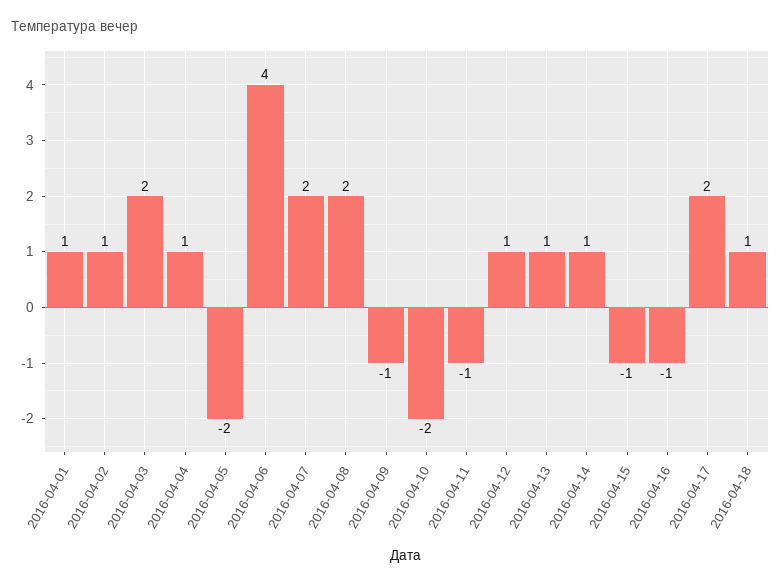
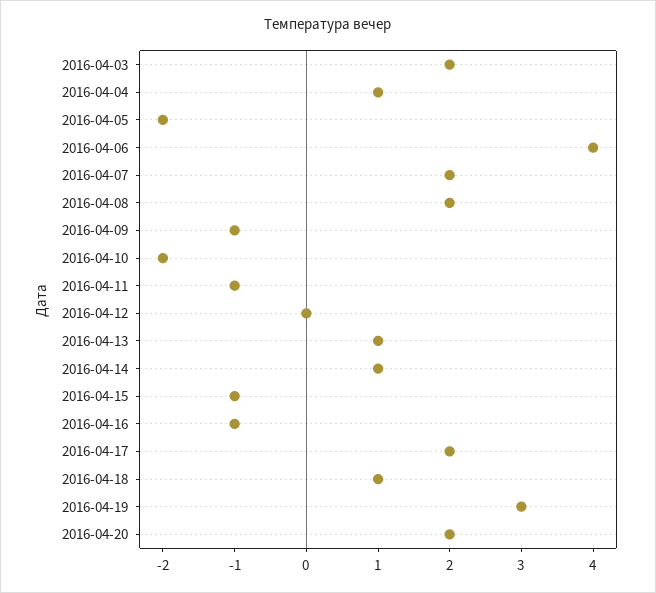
2016-04-01: 1 -> none
2016-04-02: 1 -> none
2016-04-12: 1 -> 0
2016-04-19: none -> 3
2016-04-20: none -> 2

